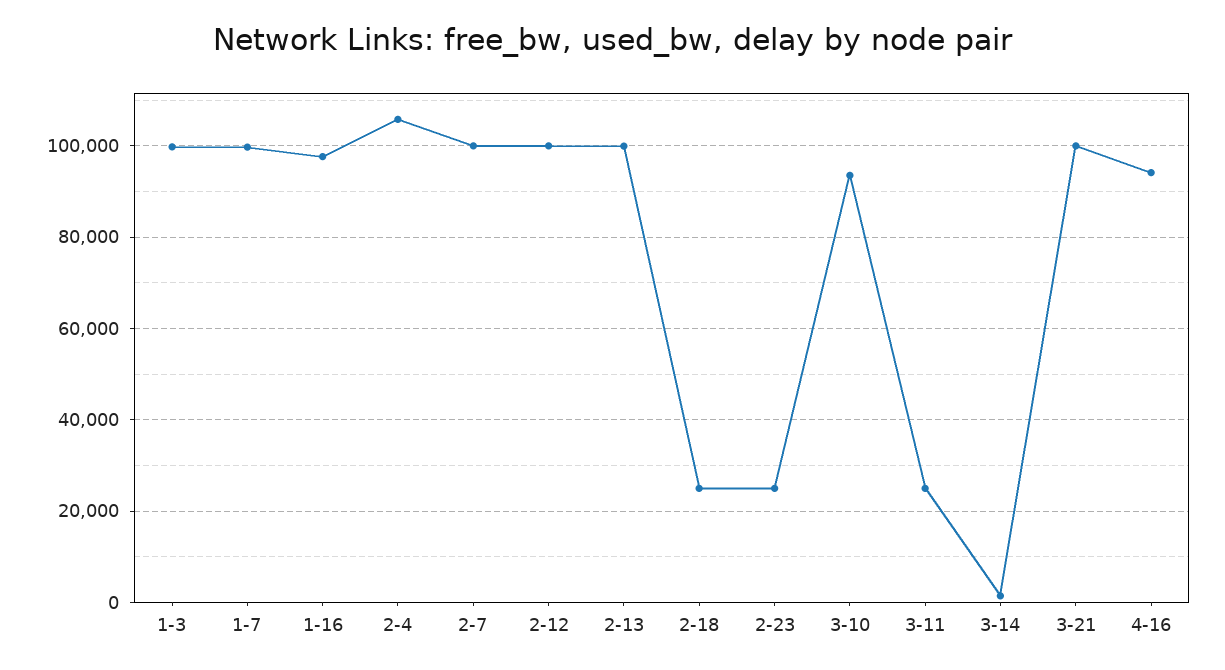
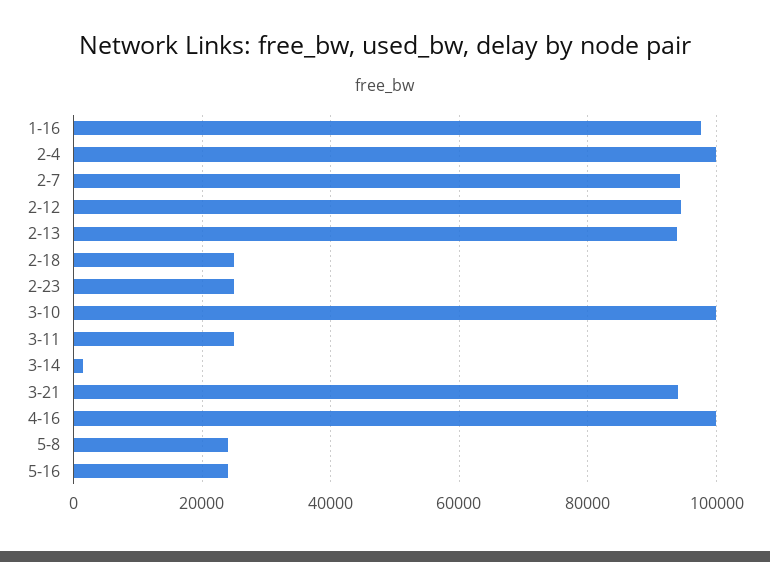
1-3: 100000 -> none
1-7: 100000 -> none
2-4: 106000 -> 100000
2-7: 100000 -> 94000
2-12: 100000 -> 94000
2-13: 100000 -> 94000
3-10: 94000 -> 100000
3-21: 100000 -> 94000
4-16: 94000 -> 100000
5-8: none -> 24000
5-16: none -> 24000

